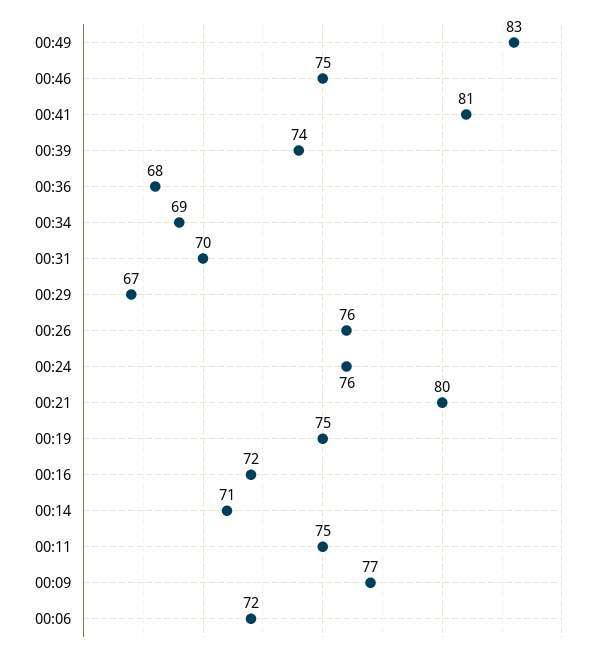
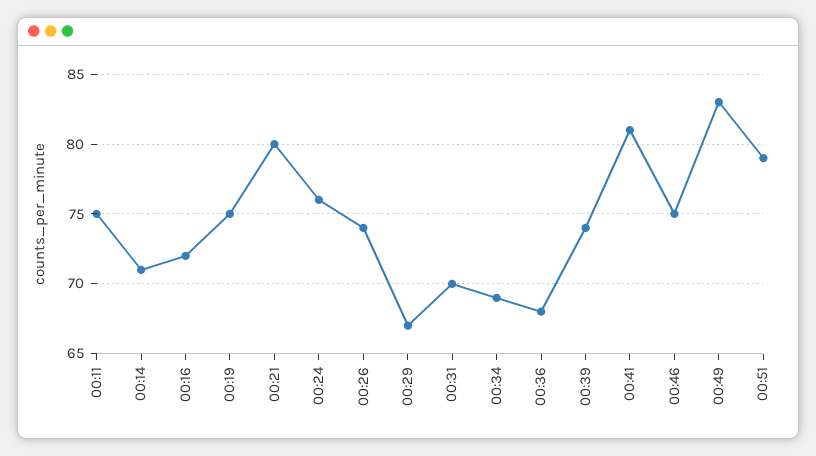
00:26: 76 -> 74
00:09: 77 -> none
00:06: 72 -> none
00:51: none -> 79

